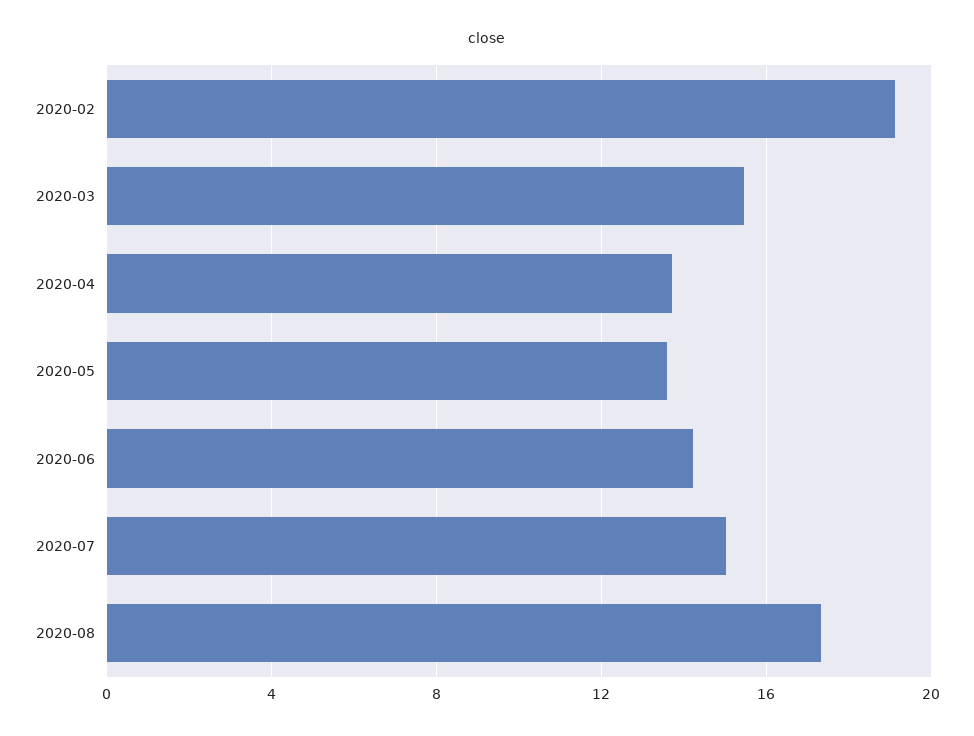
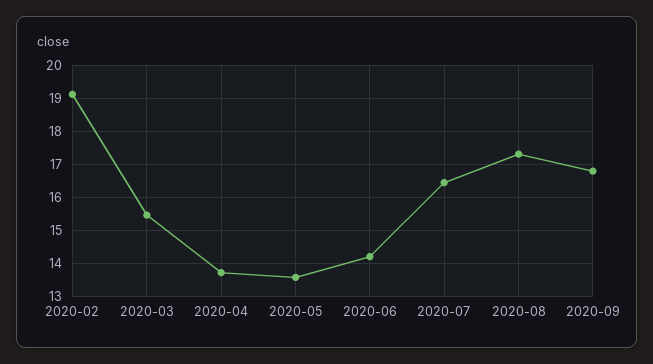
2020-07: 15 -> 16.4
2020-09: none -> 16.8

